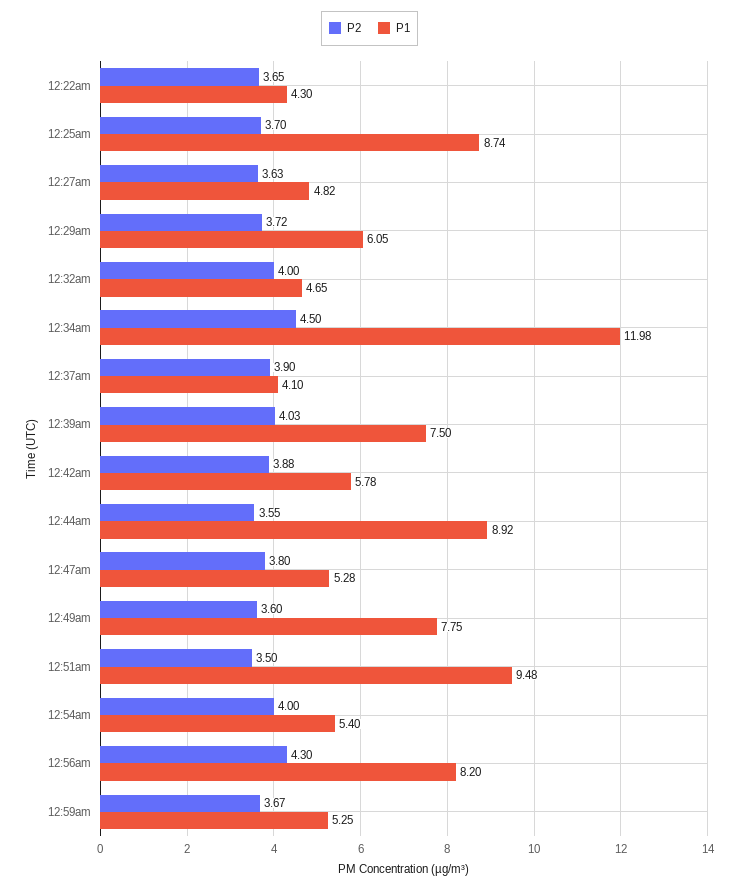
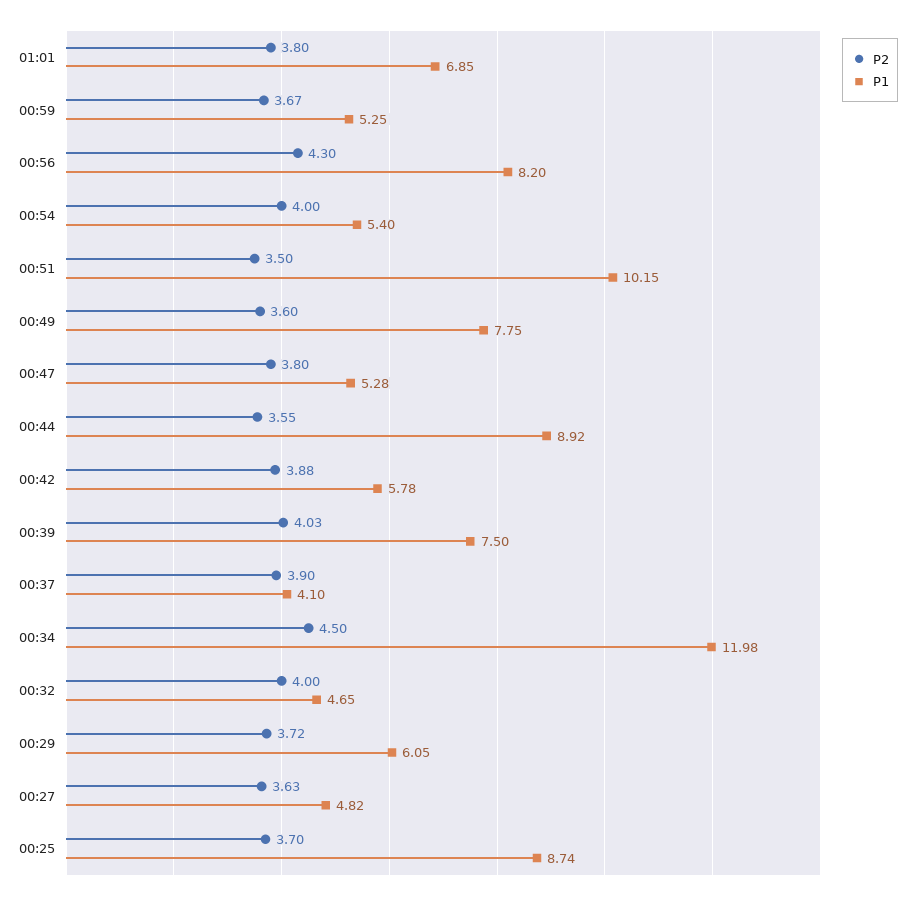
P2, 12:22am: 3.65 -> none
P1, 12:22am: 4.3 -> none
P1, 12:51am: 9.48 -> 10.15
P2, 01:01: none -> 3.8
P1, 01:01: none -> 6.85

